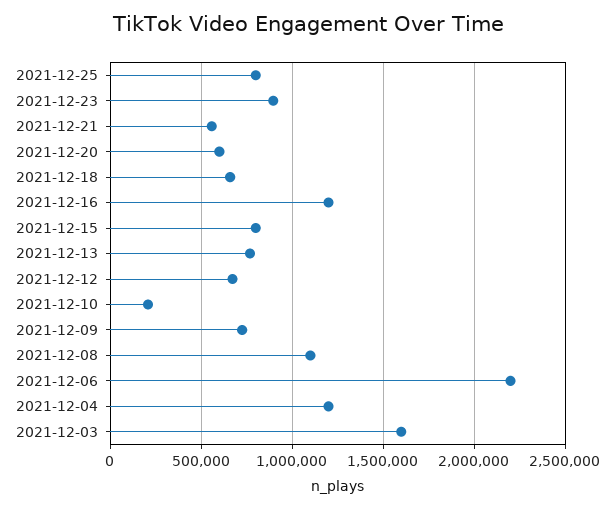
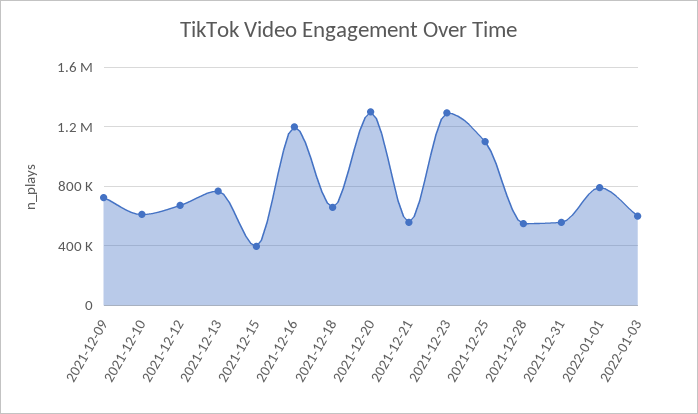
2021-12-25: 800000 -> 1100000
2021-12-23: 900000 -> 1300000
2021-12-20: 600000 -> 1300000
2021-12-15: 800000 -> 400000
2021-12-10: 200000 -> 600000
2021-12-08: 1100000 -> none
2021-12-06: 2200000 -> none
2021-12-04: 1200000 -> none
2021-12-03: 1600000 -> none
2021-12-28: none -> 550000
2021-12-31: none -> 550000
2022-01-01: none -> 800000
2022-01-03: none -> 600000

